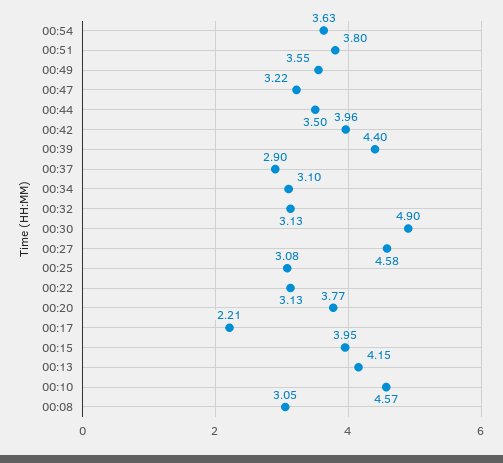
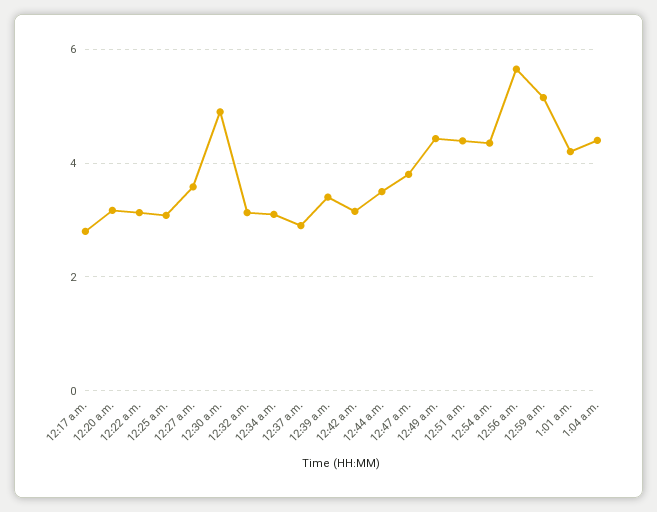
00:54: 3.63 -> 4.4
00:51: 3.8 -> 4.4
00:49: 3.55 -> 4.4
00:47: 3.22 -> 3.8
00:42: 3.96 -> 3.2
00:39: 4.4 -> 3.4
00:27: 4.58 -> 3.6
00:20: 3.77 -> 3.2
00:17: 2.21 -> 2.8
00:15: 3.95 -> none
00:13: 4.15 -> none
00:10: 4.57 -> none
00:08: 3.05 -> none
12:56 a.m.: none -> 5.6
12:59 a.m.: none -> 5.2
1:01 a.m.: none -> 4.2
1:04 a.m.: none -> 4.4

